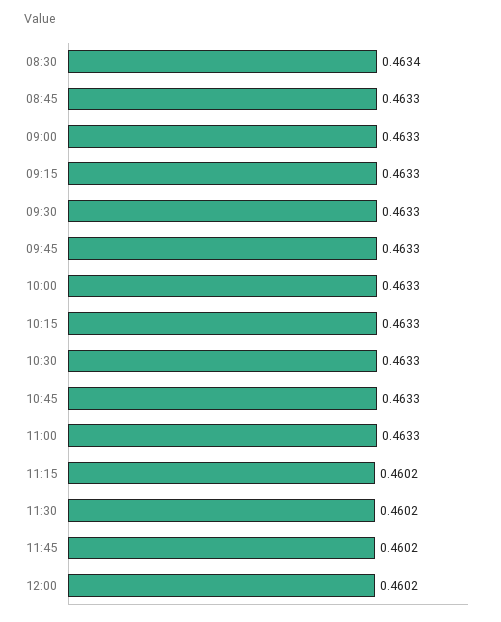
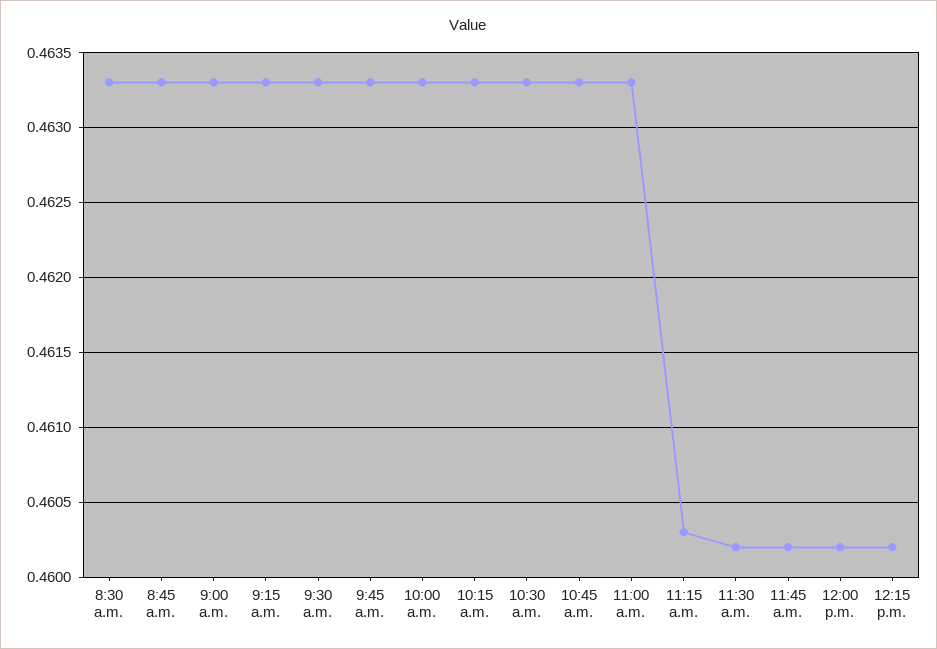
08:30: 0.4634 -> 0.4633
11:15: 0.4602 -> 0.4603
12:15 p.m.: none -> 0.4602

